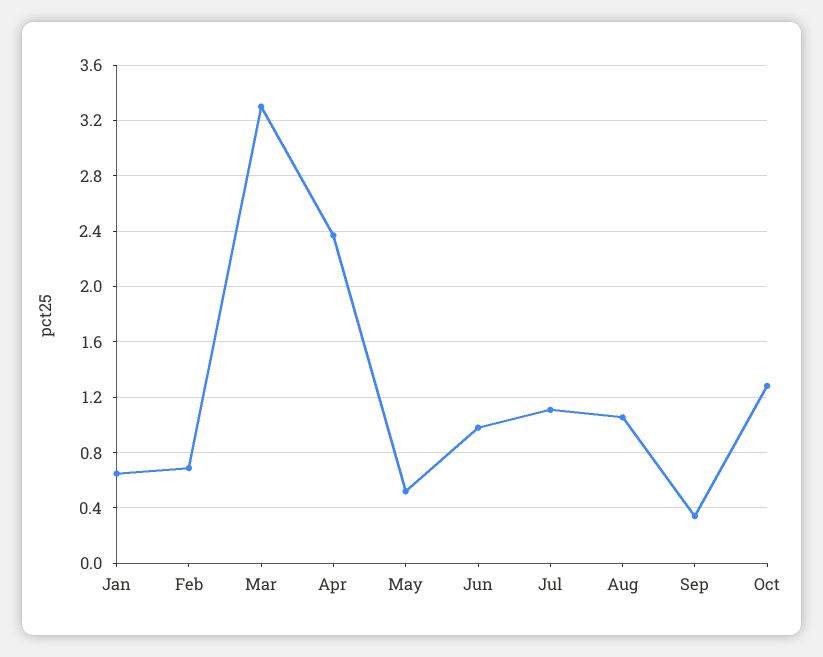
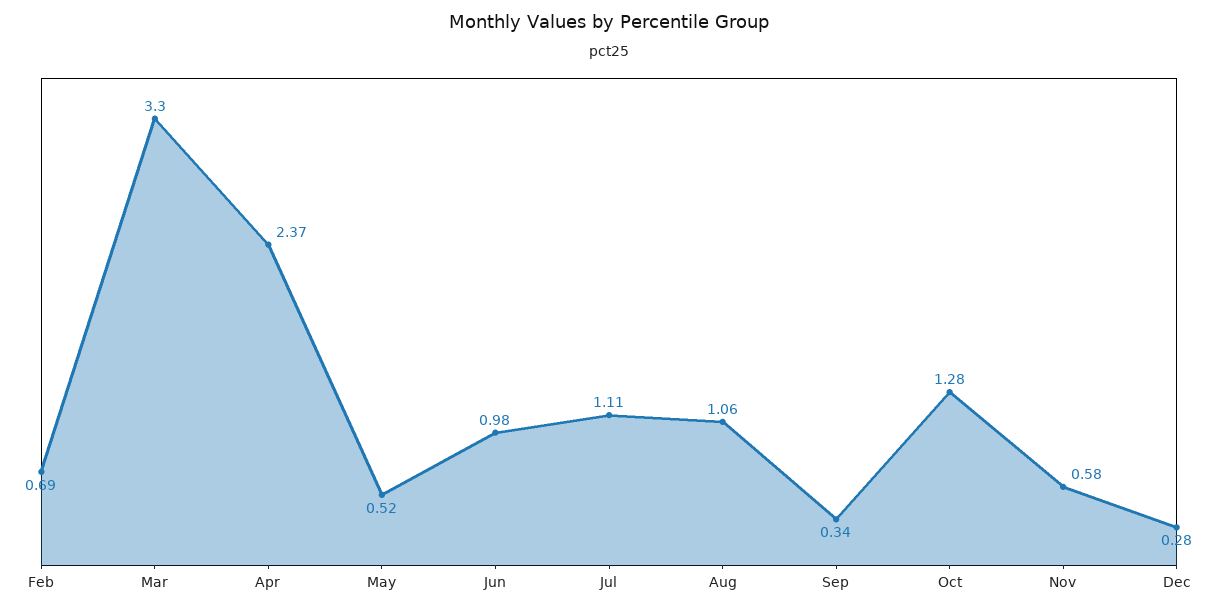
Jan: 0.65 -> none
Nov: none -> 0.58
Dec: none -> 0.28

